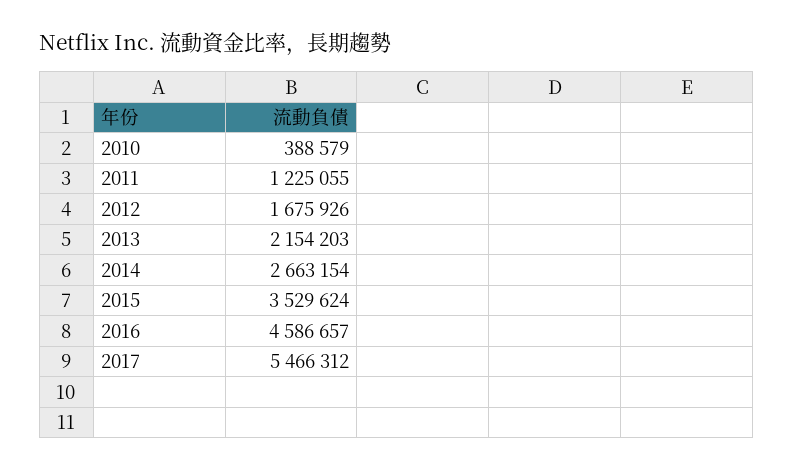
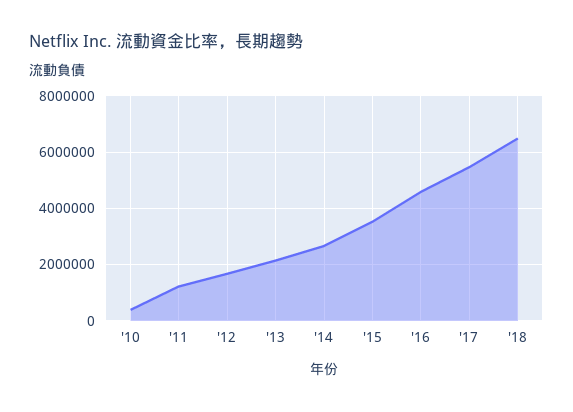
'18: none -> 6500000

